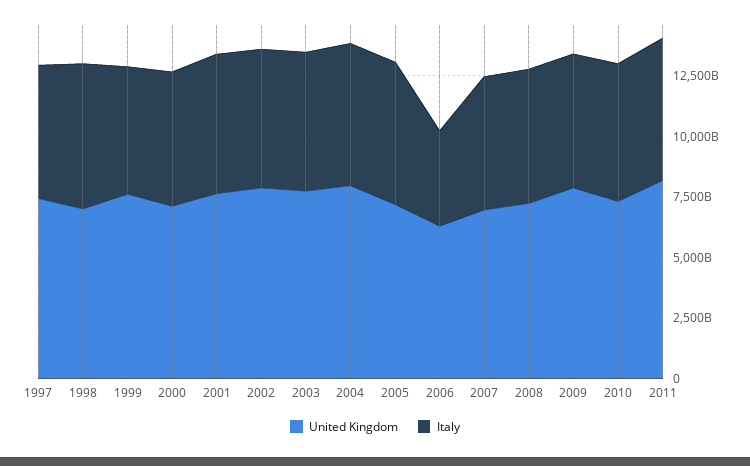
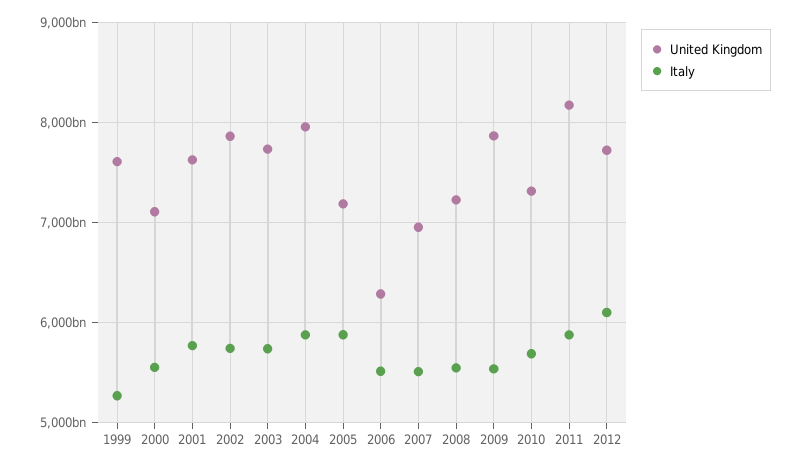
United Kingdom, 1997: 7500000000000 -> none
Italy, 1997: 5500000000000 -> none
United Kingdom, 1998: 7000000000000 -> none
Italy, 1998: 6000000000000 -> none
Italy, 2006: 4000000000000 -> 5500000000000
United Kingdom, 2012: none -> 7700000000000
Italy, 2012: none -> 6100000000000

